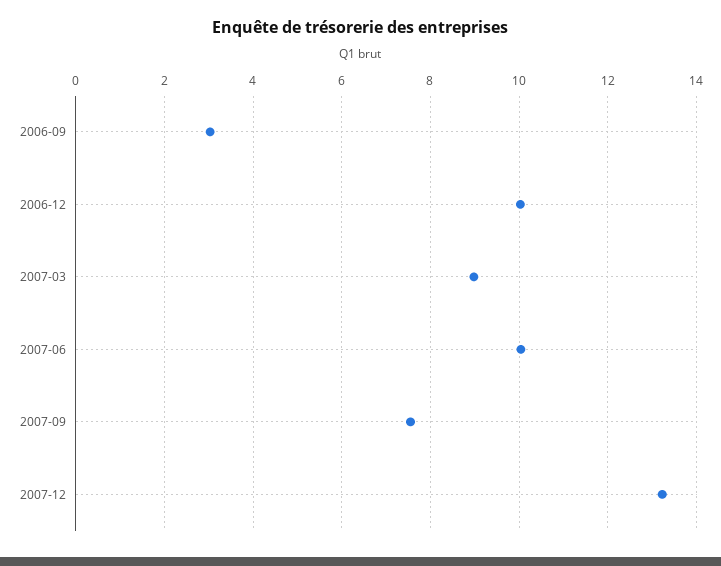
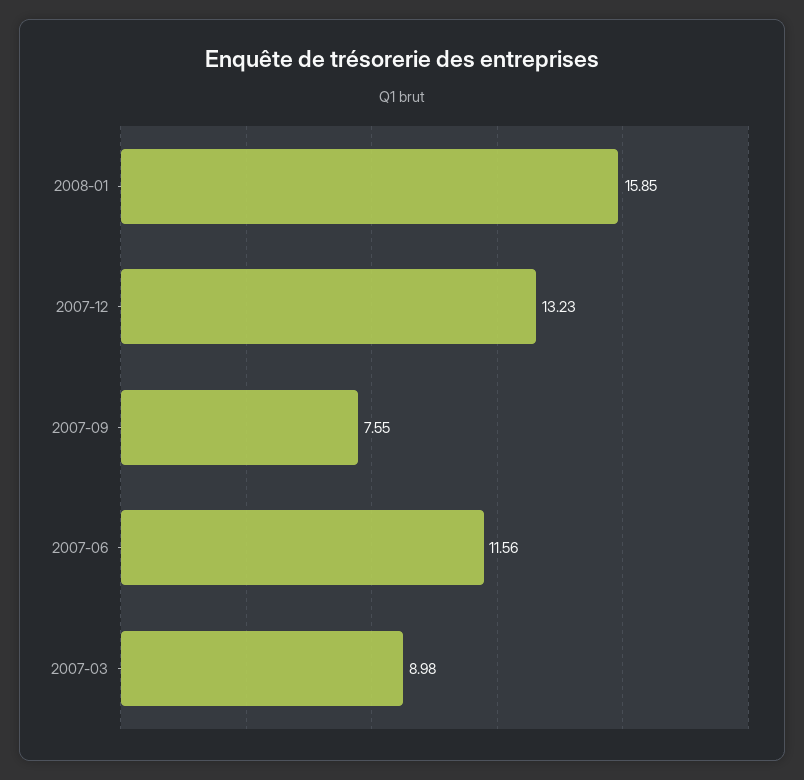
2006-09: 3 -> none
2006-12: 10 -> none
2007-06: 10 -> 11.56
2008-01: none -> 15.85

